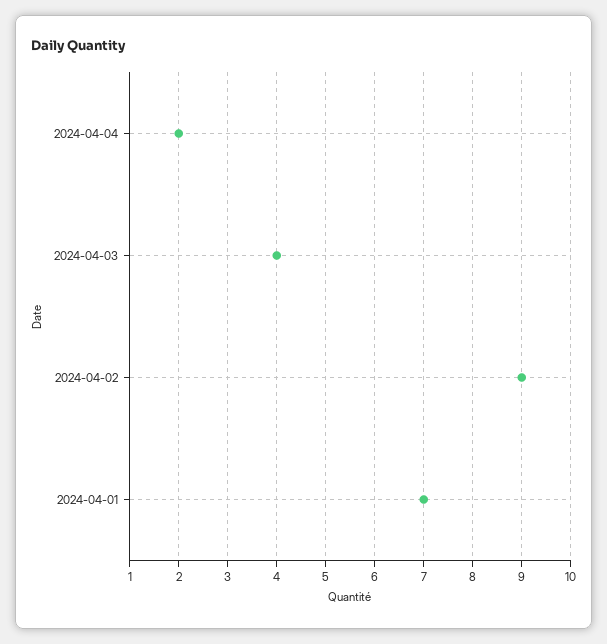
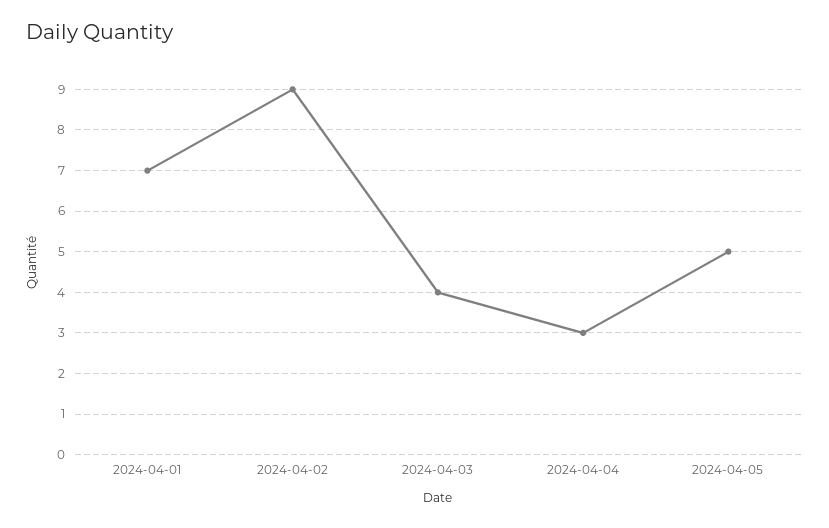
2024-04-04: 2 -> 3
2024-04-05: none -> 5

